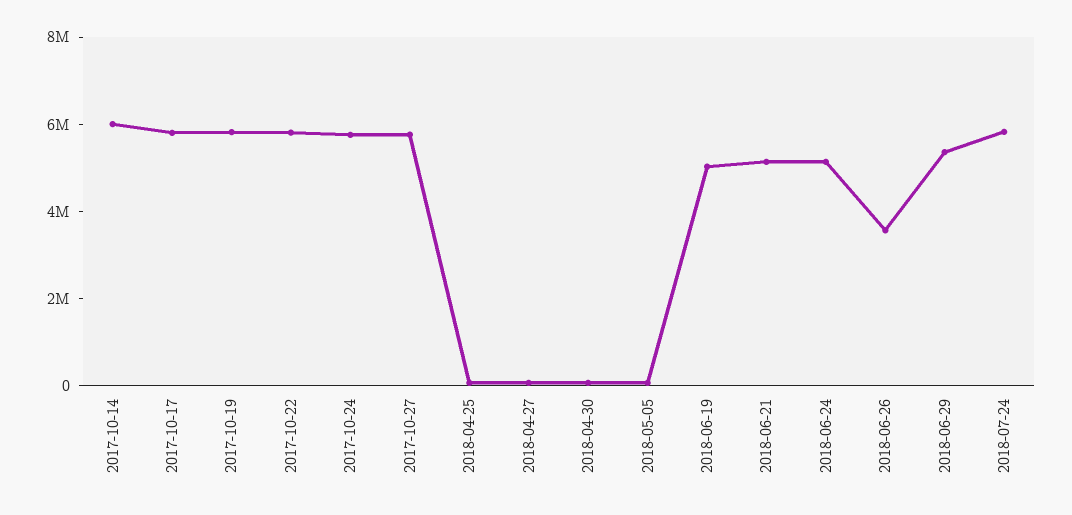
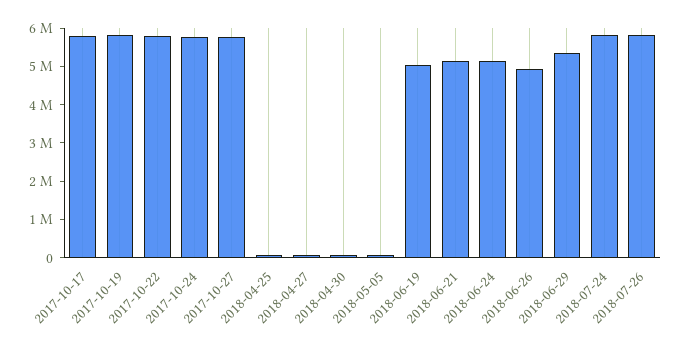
2017-10-14: 6000000 -> none
2018-06-26: 3500000 -> 5000000
2018-07-26: none -> 5750000

